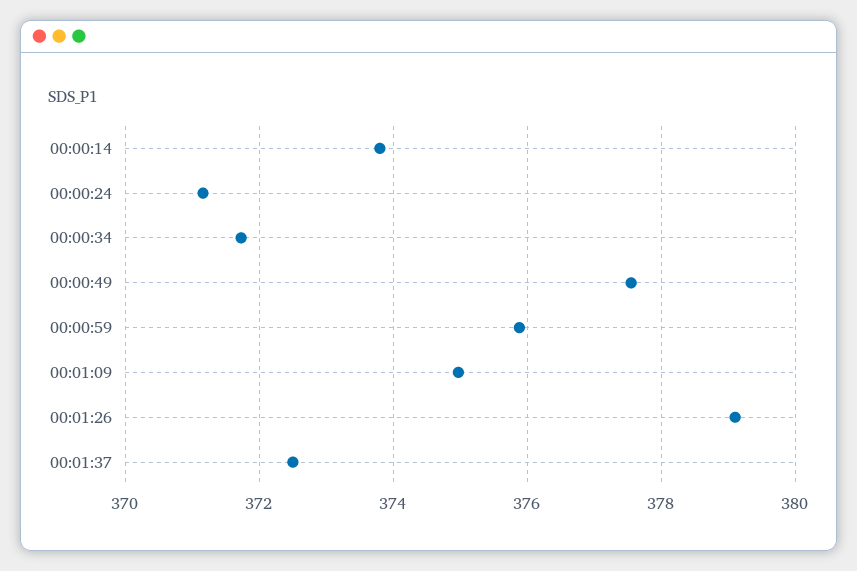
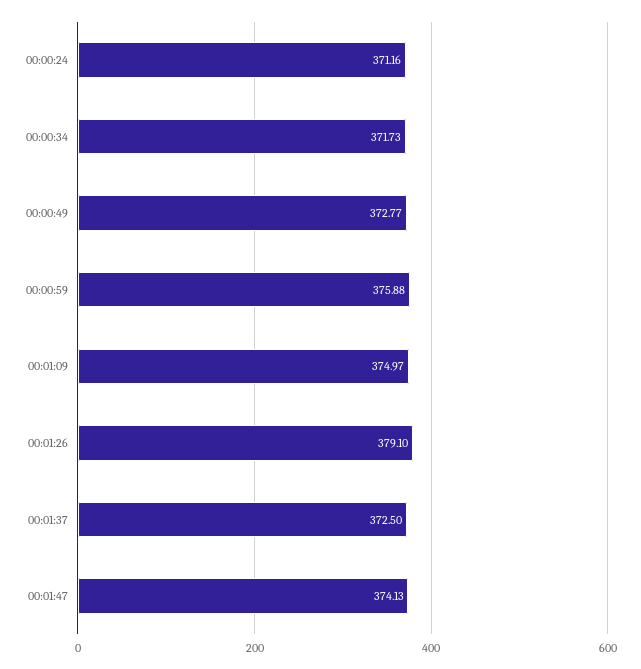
00:00:14: 373.8 -> none
00:00:49: 377.6 -> 372.77
00:01:47: none -> 374.13

